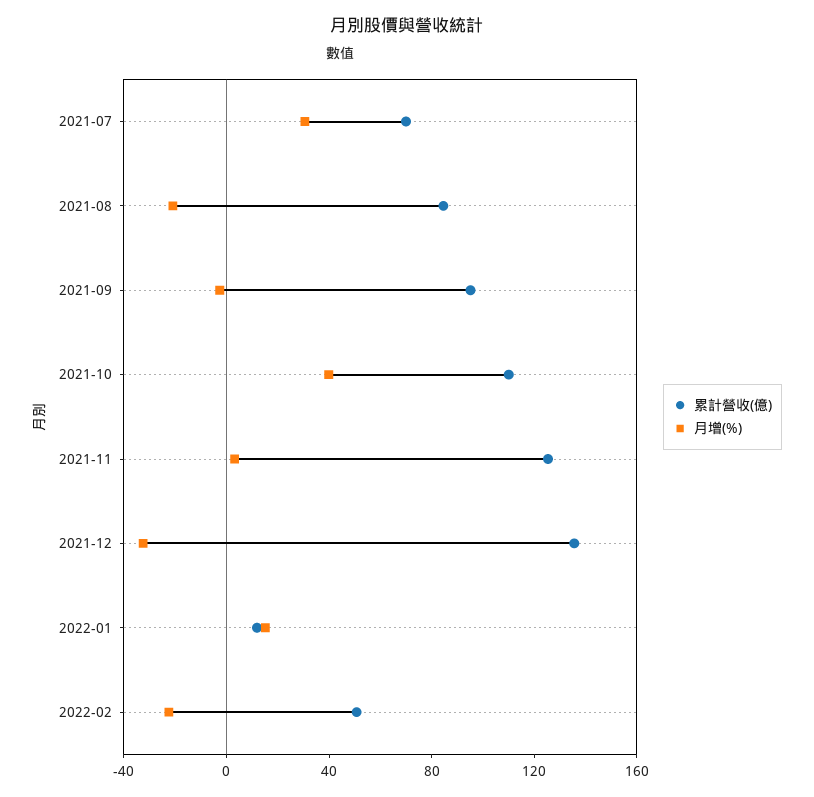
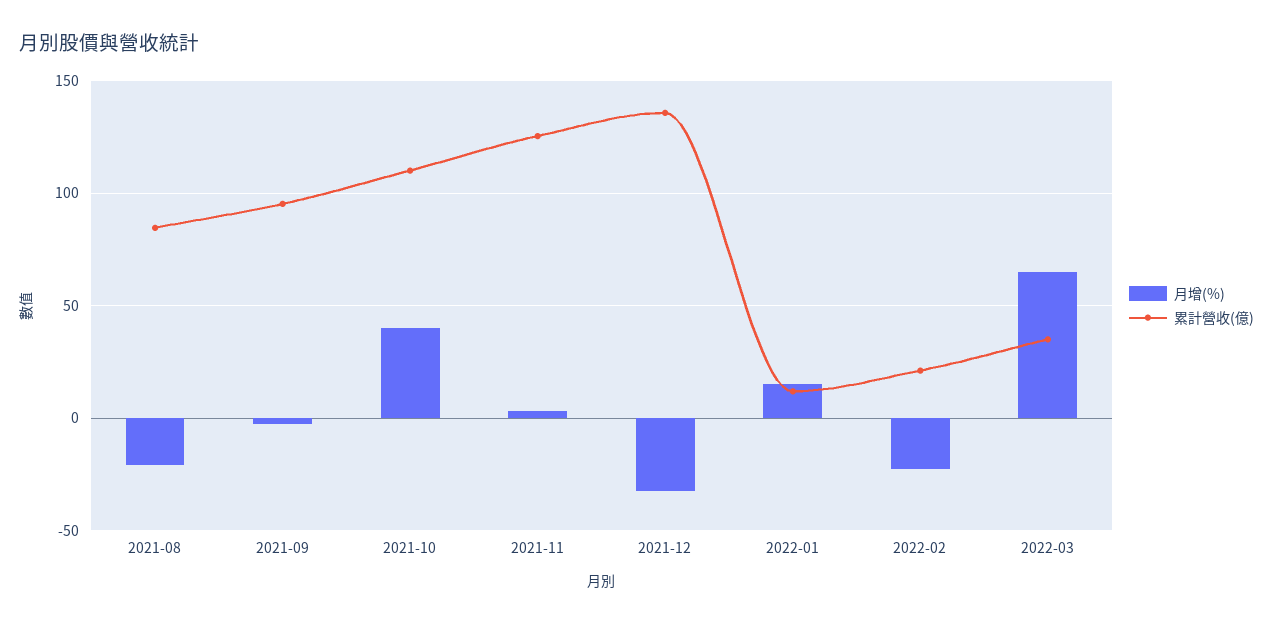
累計營收(億), 2021-07: 70 -> none
月增(%), 2021-07: 30 -> none
累計營收(億), 2022-02: 50 -> 20
月增(%), 2022-03: none -> 65
累計營收(億), 2022-03: none -> 35

